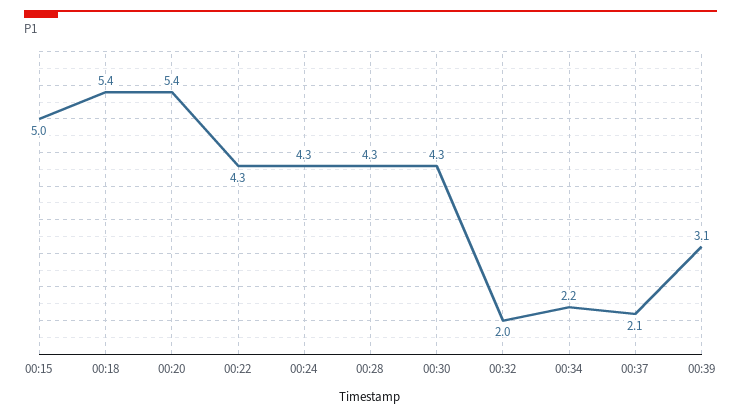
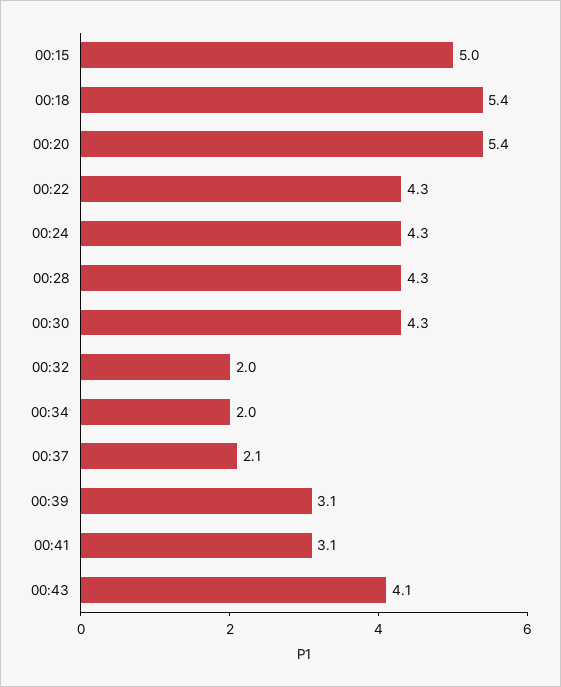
00:34: 2.2 -> 2
00:41: none -> 3.1
00:43: none -> 4.1

